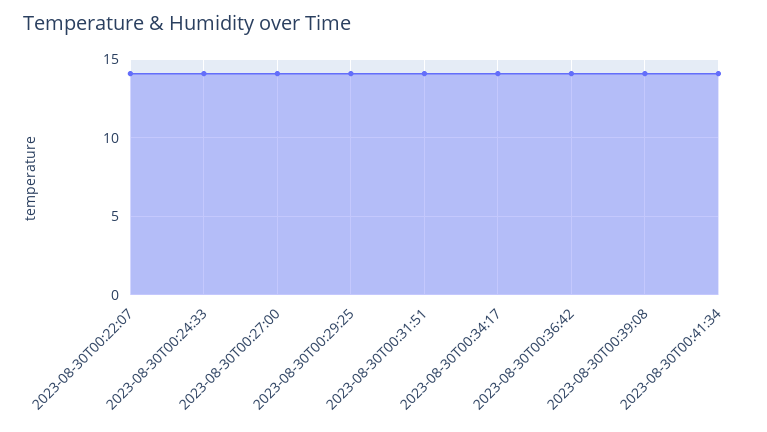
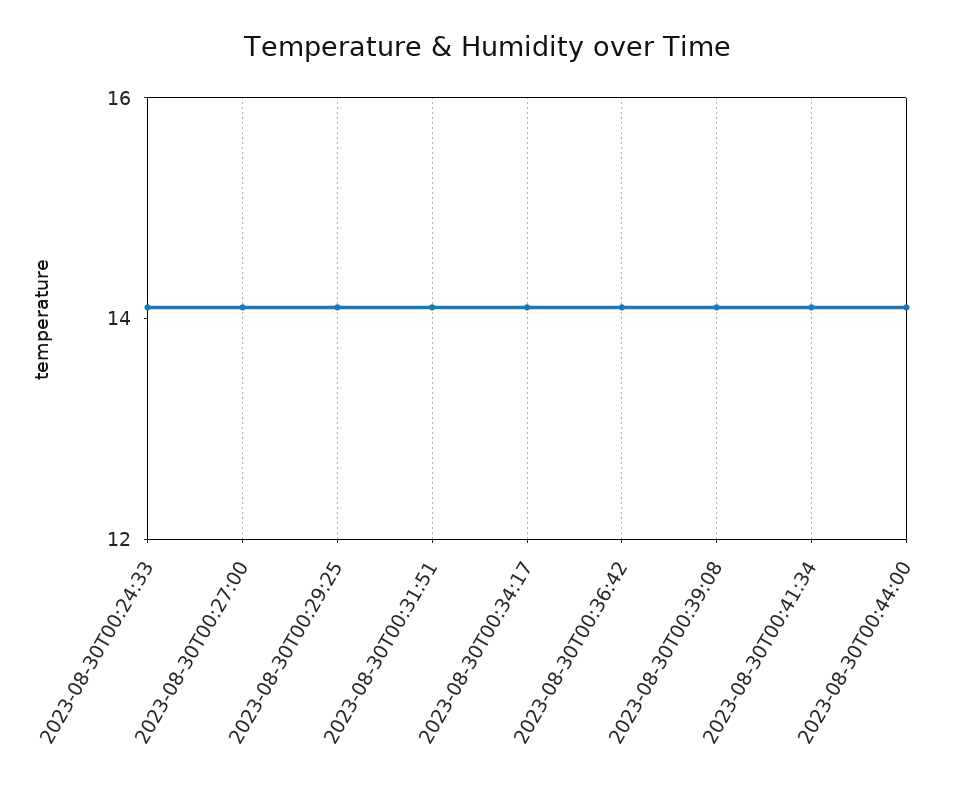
2023-08-30T00:22:07: 14 -> none
2023-08-30T00:44:00: none -> 14

